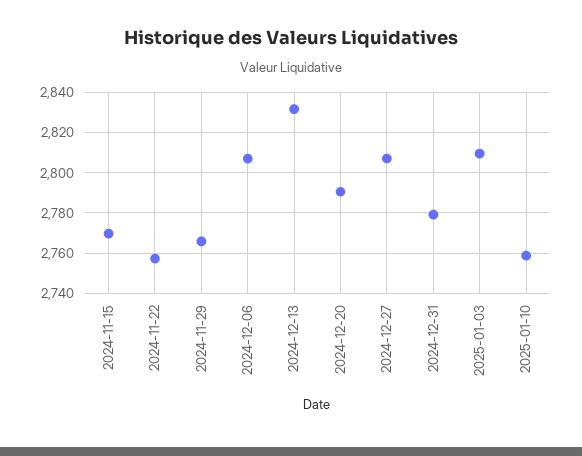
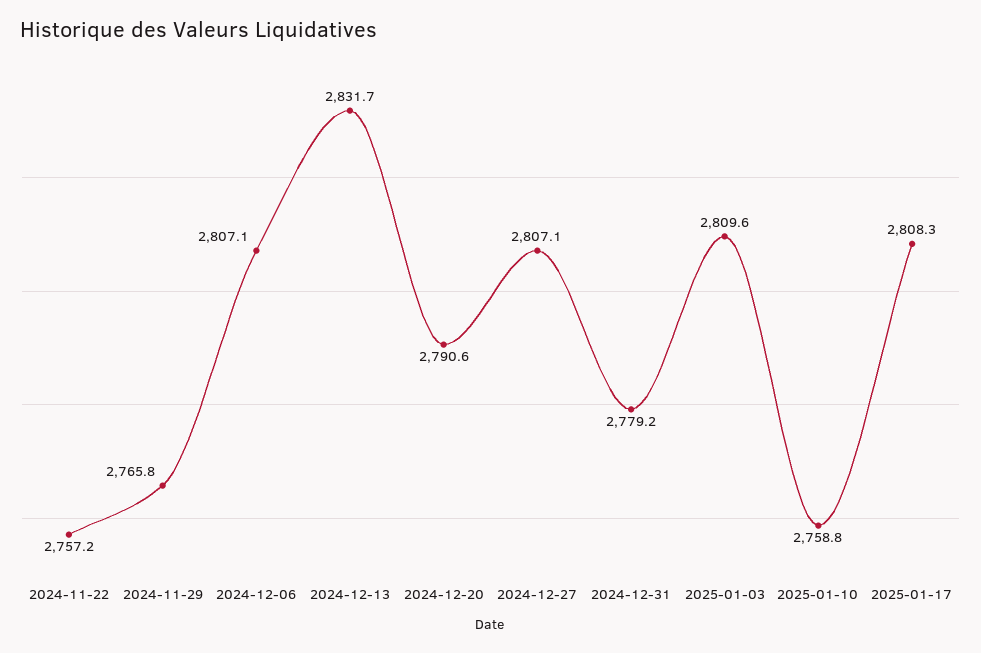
2024-11-15: 2770 -> none
2025-01-17: none -> 2808.3

